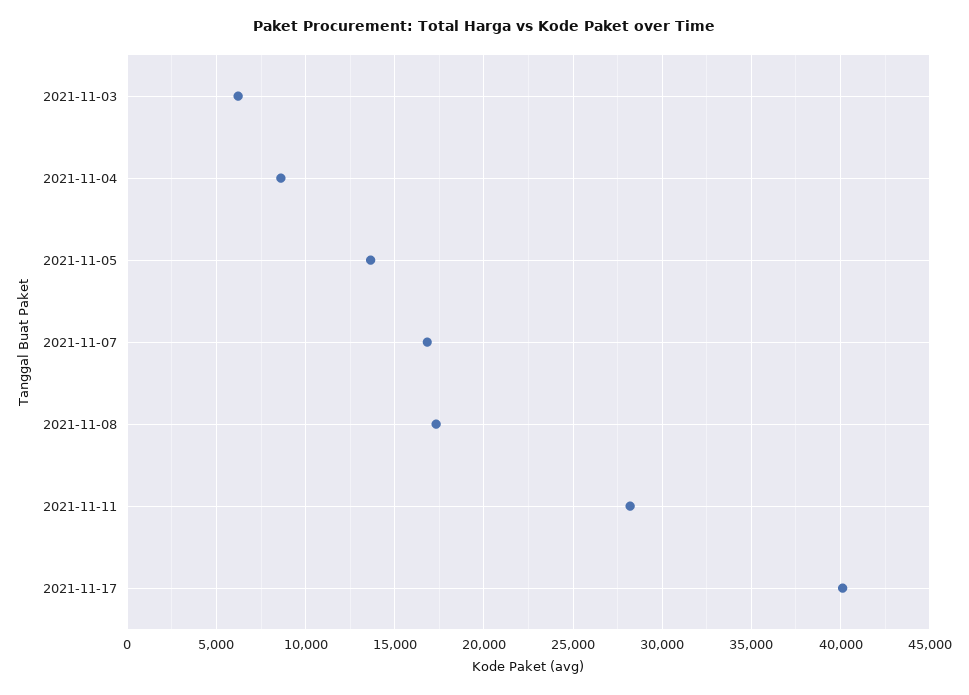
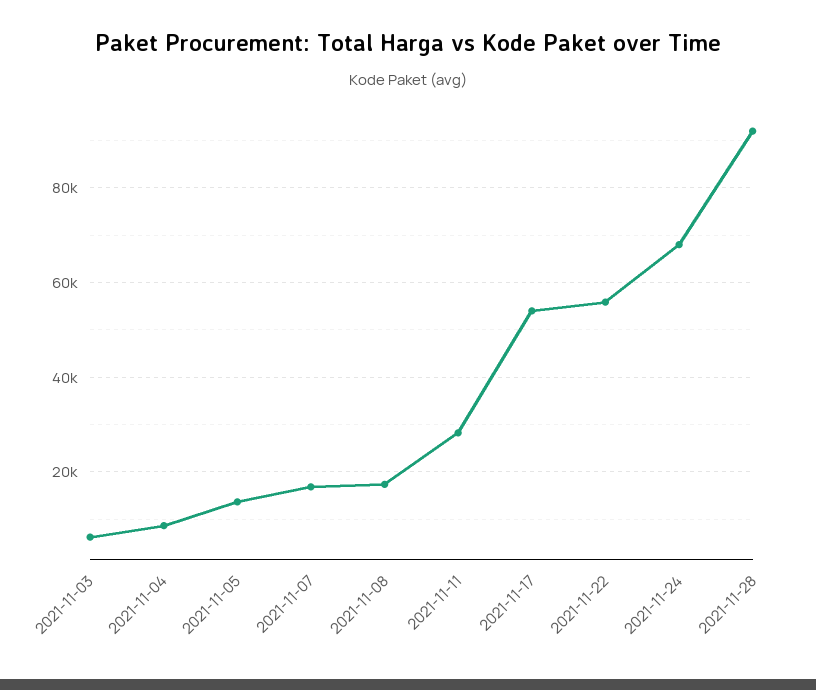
2021-11-17: 40000 -> 54000
2021-11-22: none -> 56000
2021-11-24: none -> 68000
2021-11-28: none -> 92000

